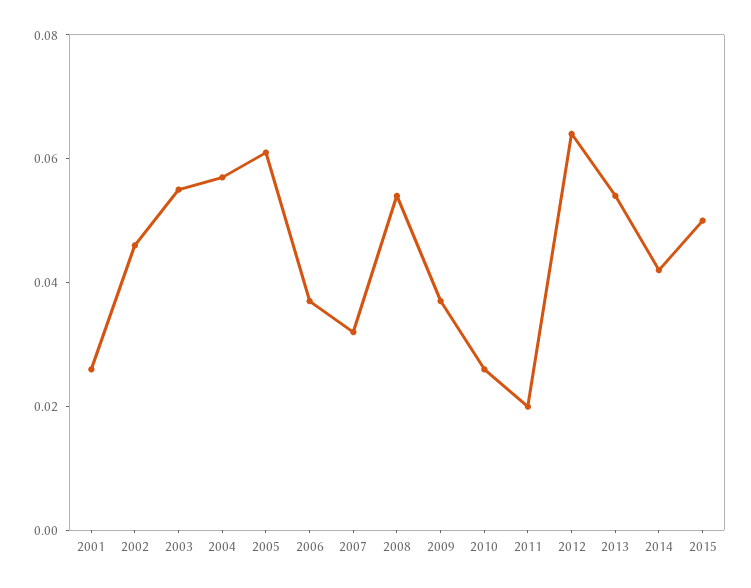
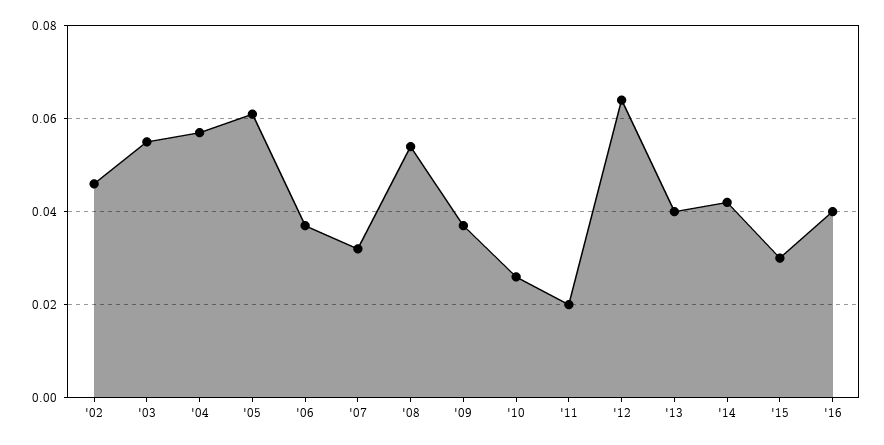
2001: 0.025 -> none
2013: 0.055 -> 0.04
2015: 0.05 -> 0.03
'16: none -> 0.04

